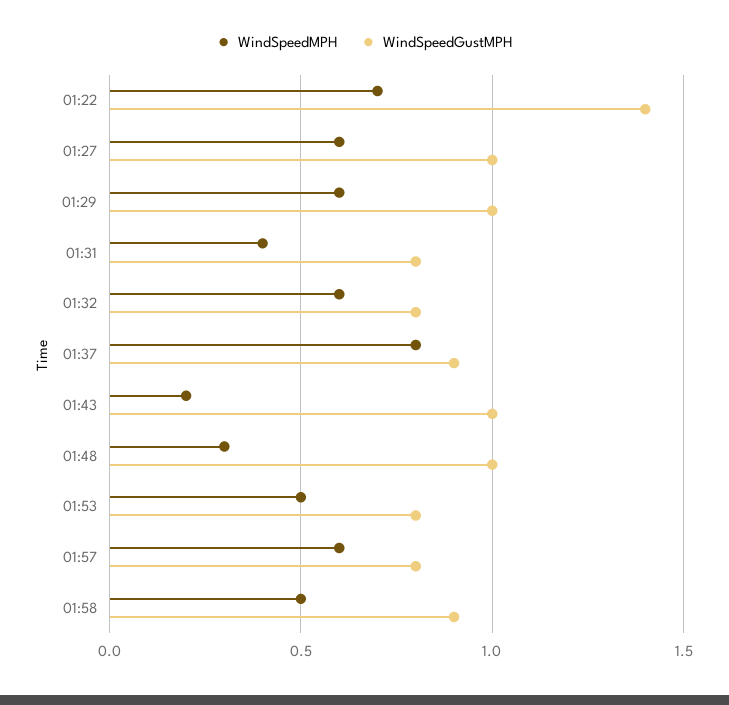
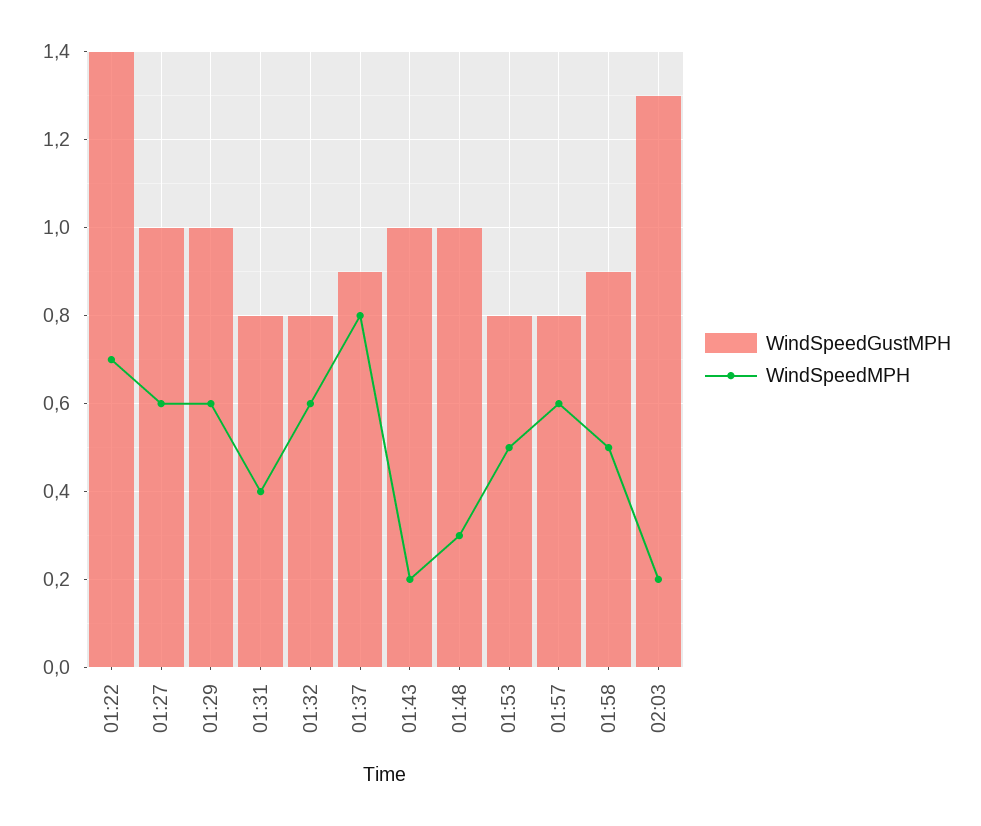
WindSpeedGustMPH, 02:03: none -> 1.3
WindSpeedMPH, 02:03: none -> 0.2

